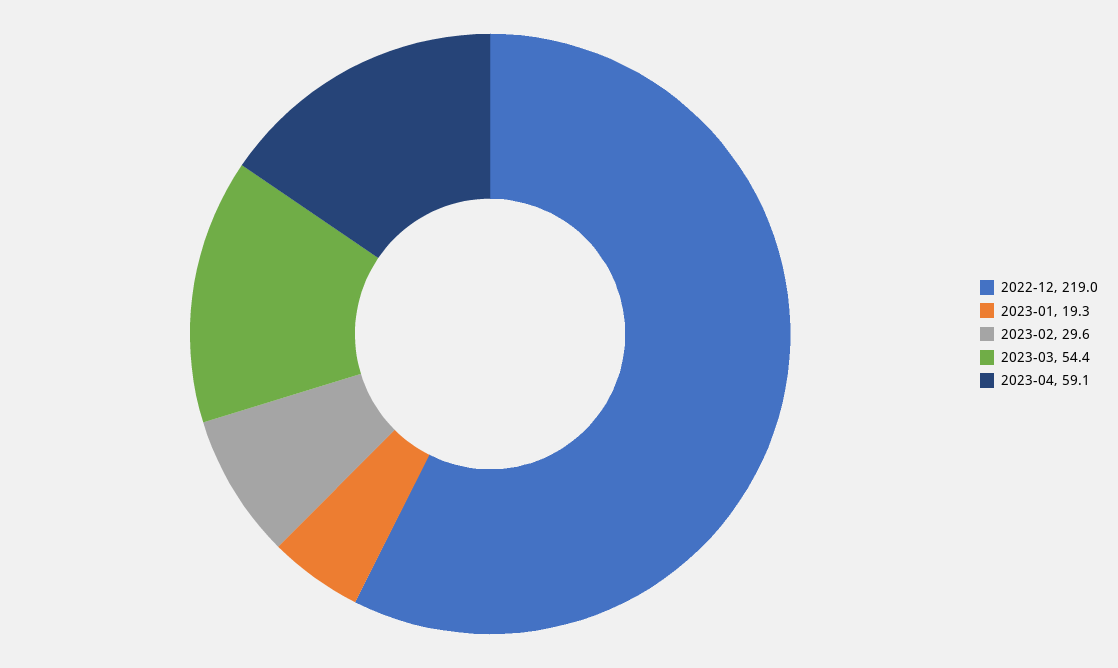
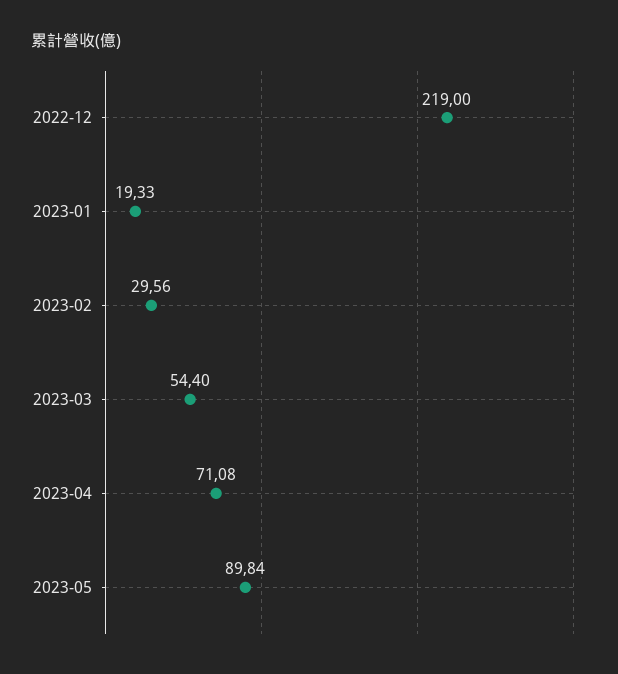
2023-04: 59.1 -> 71.08
2023-05: none -> 89.84

